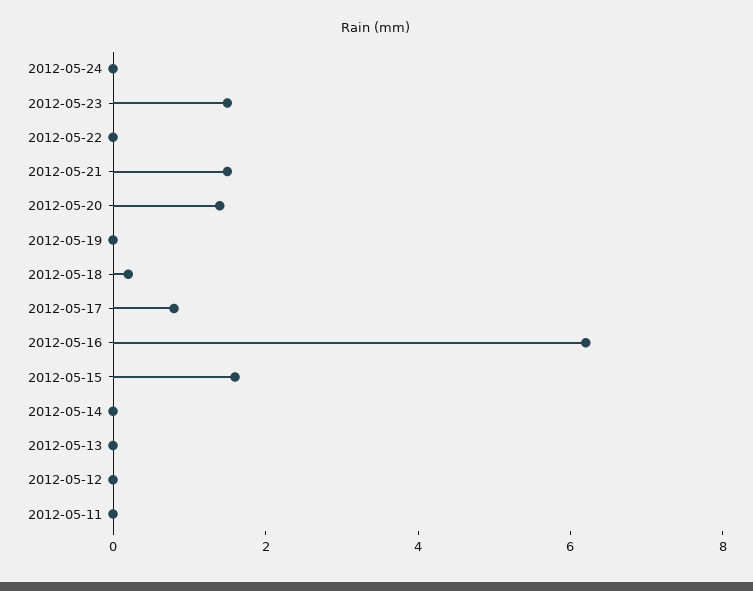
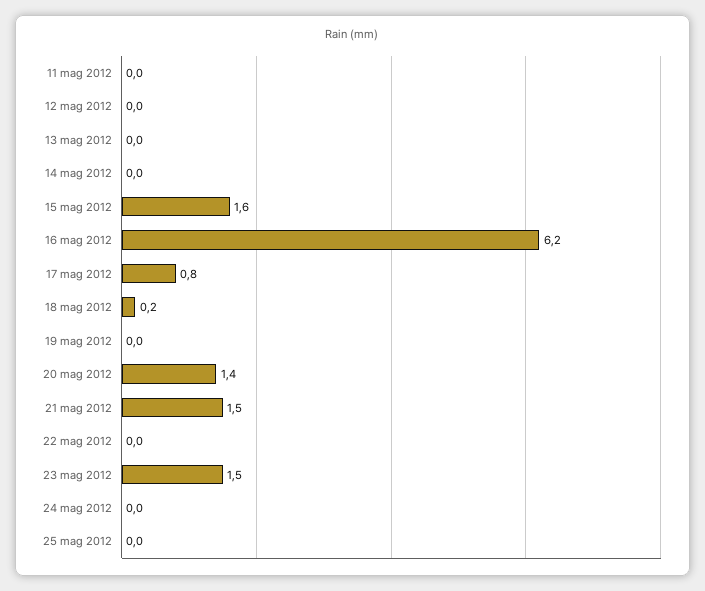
25 mag 2012: none -> 0

